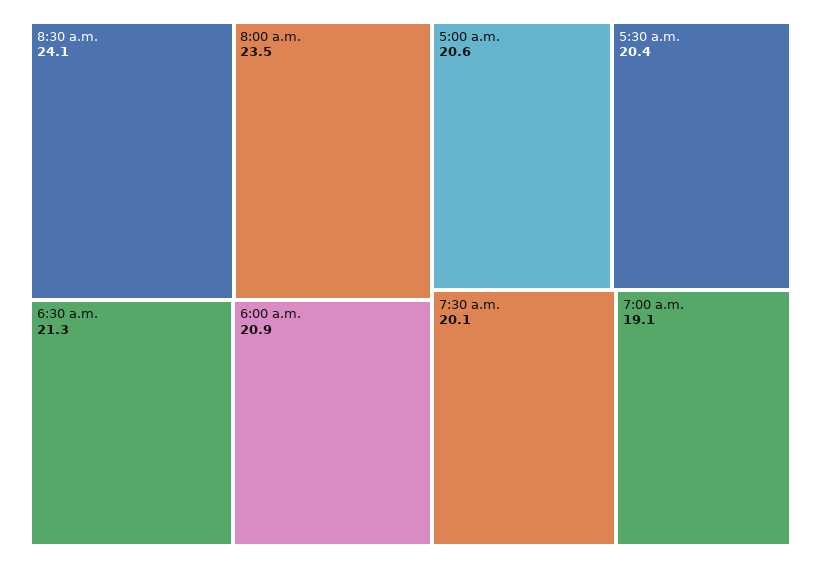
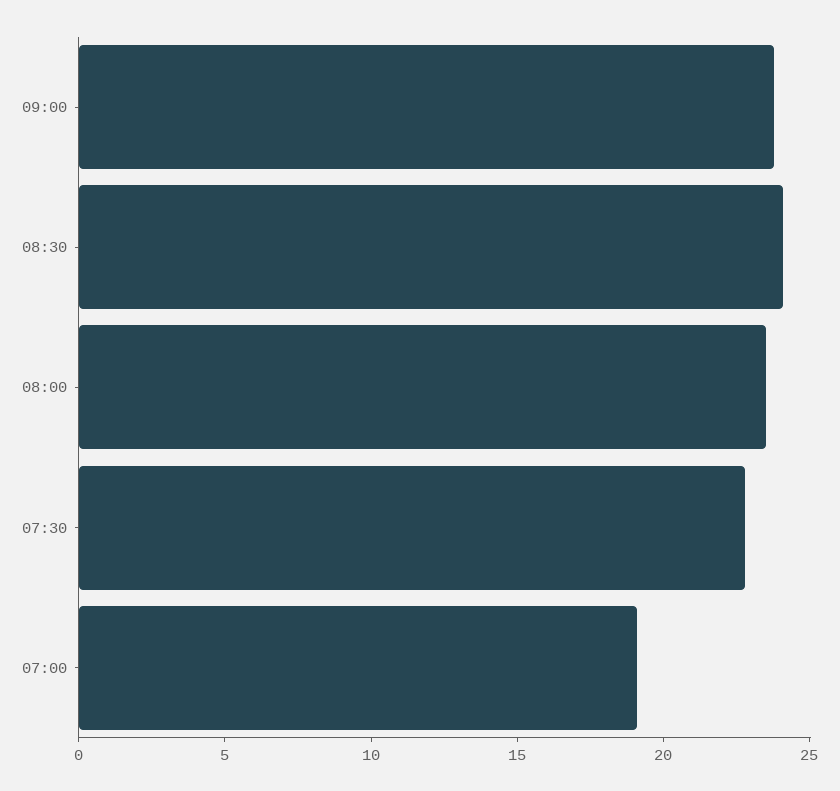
6:30 a.m.: 21.3 -> none
6:00 a.m.: 20.9 -> none
5:00 a.m.: 20.6 -> none
5:30 a.m.: 20.4 -> none
7:30 a.m.: 20.1 -> 23
09:00: none -> 24

